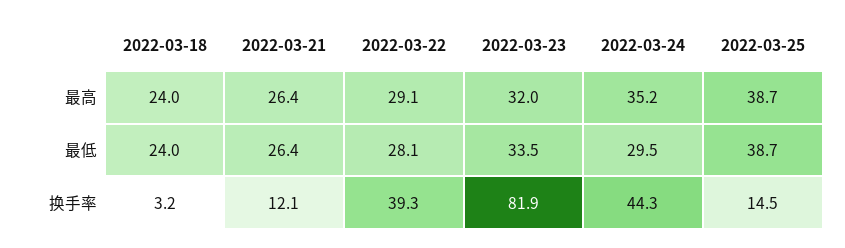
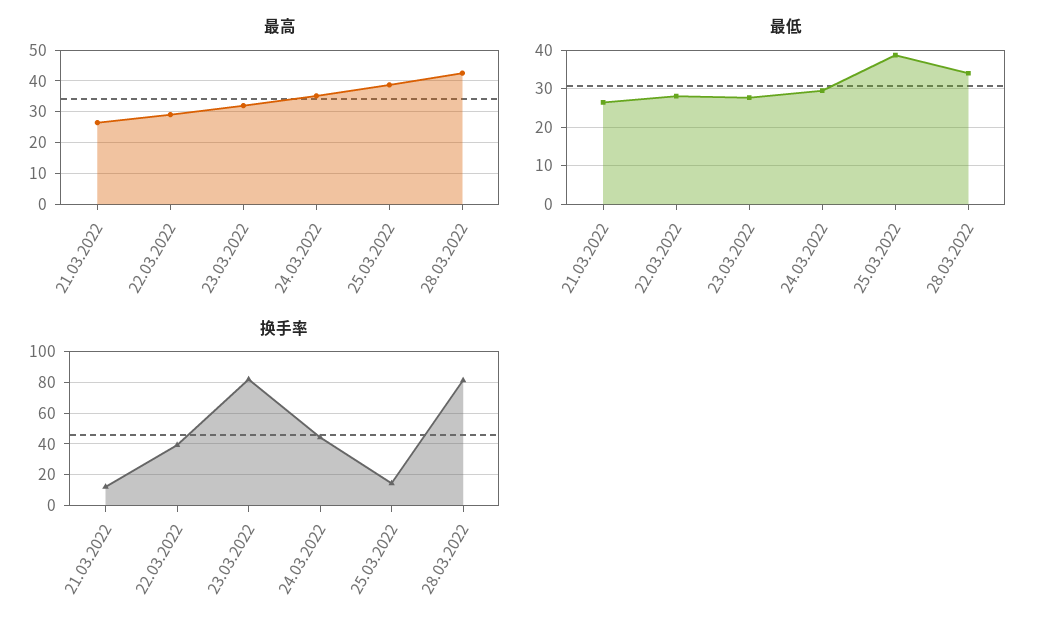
最高, 2022-03-18: 24 -> none
最低, 2022-03-18: 24 -> none
最低, 2022-03-23: 33.5 -> 28
换手率, 2022-03-18: 3.2 -> none
最高, 28.03.2022: none -> 42
最低, 28.03.2022: none -> 34
换手率, 28.03.2022: none -> 80

